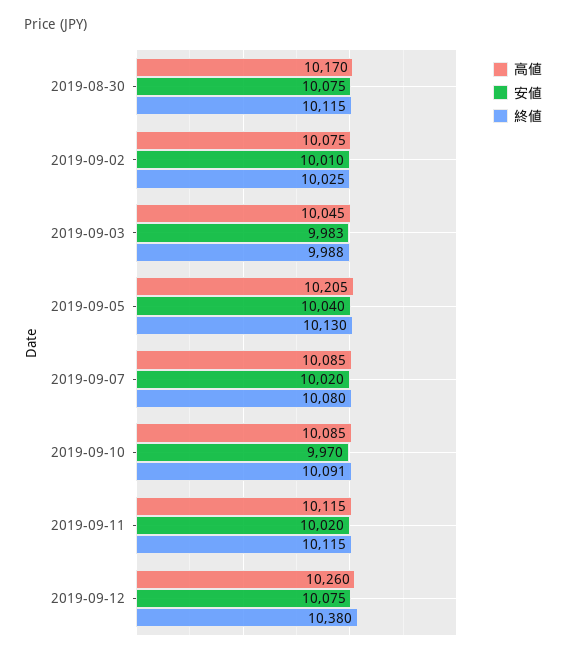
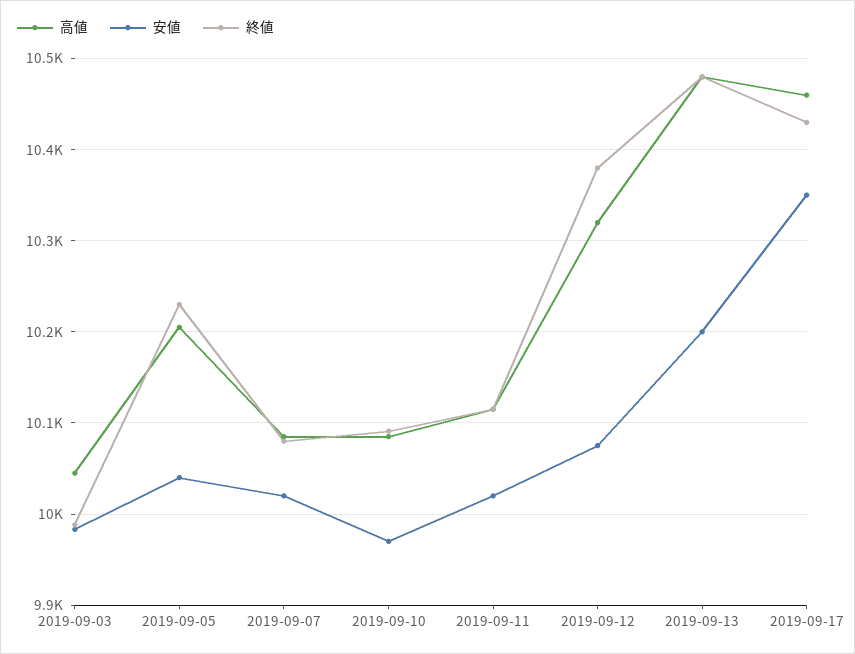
高値, 2019-08-30: 10170 -> none
安値, 2019-08-30: 10075 -> none
終値, 2019-08-30: 10115 -> none
高値, 2019-09-02: 10075 -> none
安値, 2019-09-02: 10010 -> none
終値, 2019-09-02: 10025 -> none
終値, 2019-09-05: 10130 -> 10230
高値, 2019-09-12: 10260 -> 10320
高値, 2019-09-13: none -> 10480
安値, 2019-09-13: none -> 10200
終値, 2019-09-13: none -> 10480
高値, 2019-09-17: none -> 10460
安値, 2019-09-17: none -> 10350
終値, 2019-09-17: none -> 10430

